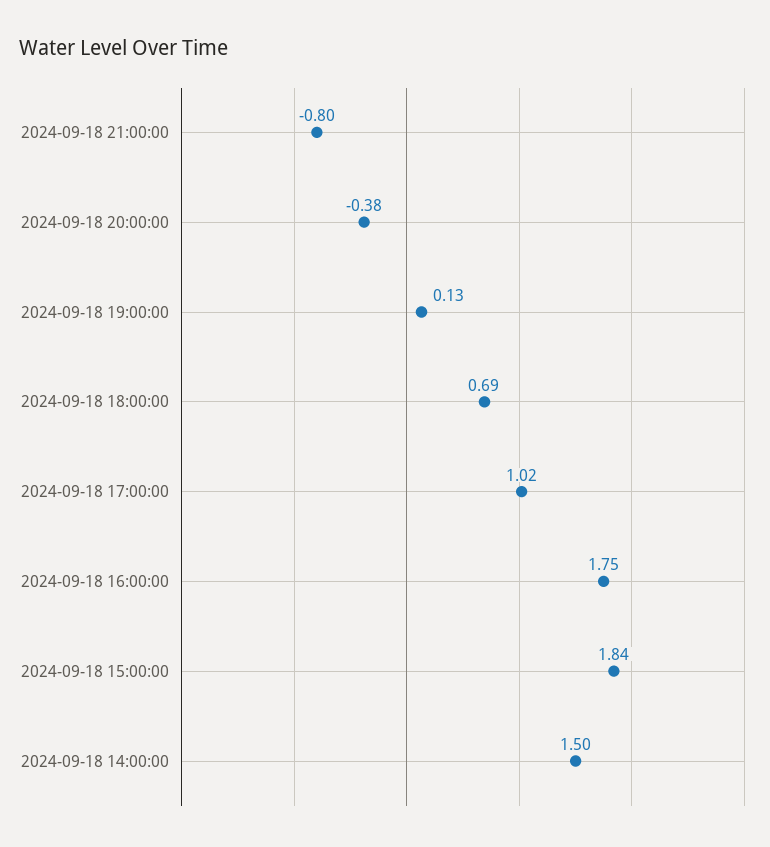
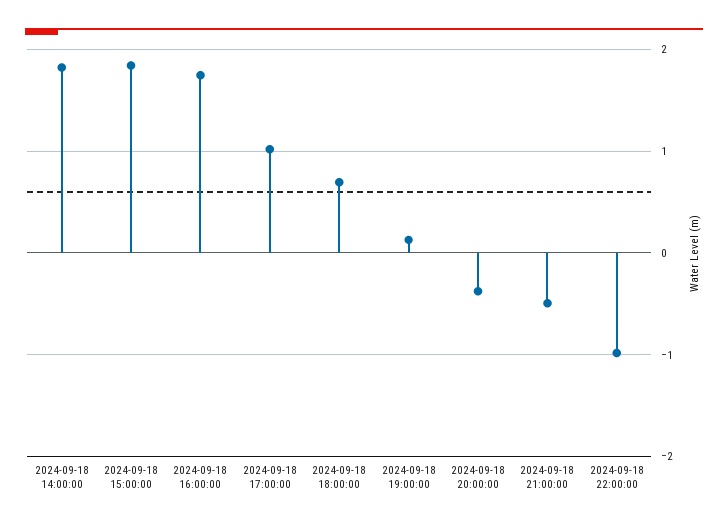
2024-09-18 21:00:00: -0.8 -> -0.5
2024-09-18 14:00:00: 1.5 -> 1.8
2024-09-18 22:00:00: none -> -1

